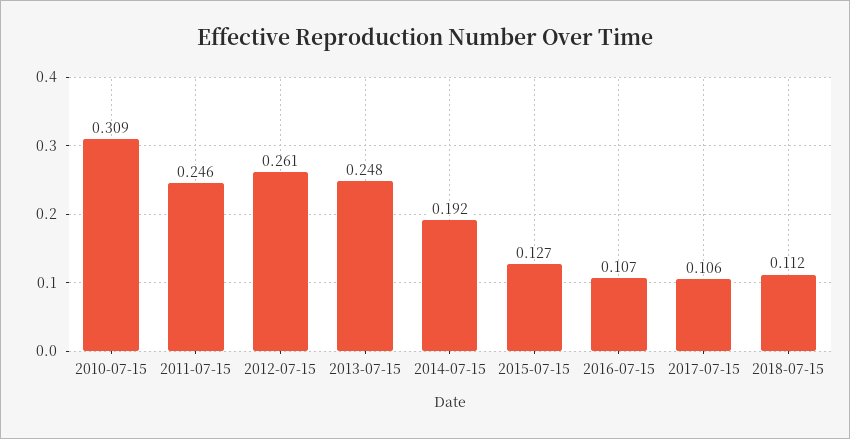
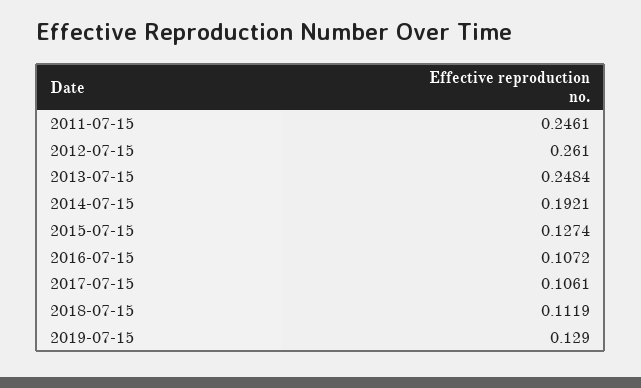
2010-07-15: 0.309 -> none
2019-07-15: none -> 0.129

